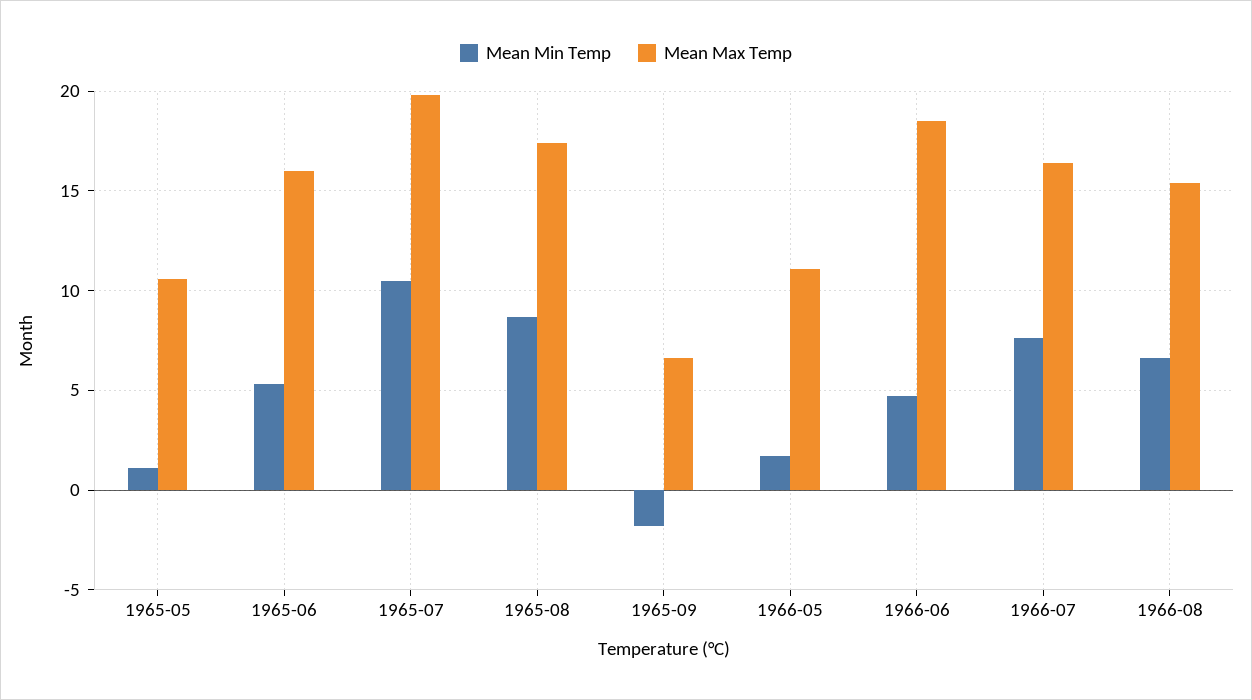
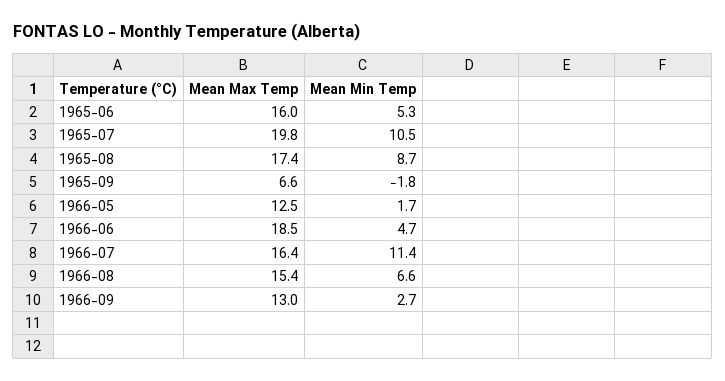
Mean Min Temp, 1965-05: 1 -> none
Mean Max Temp, 1965-05: 10.5 -> none
Mean Max Temp, 1966-05: 11 -> 12.5
Mean Min Temp, 1966-07: 7.5 -> 11.4
Mean Max Temp, 1966-09: none -> 13
Mean Min Temp, 1966-09: none -> 2.7

